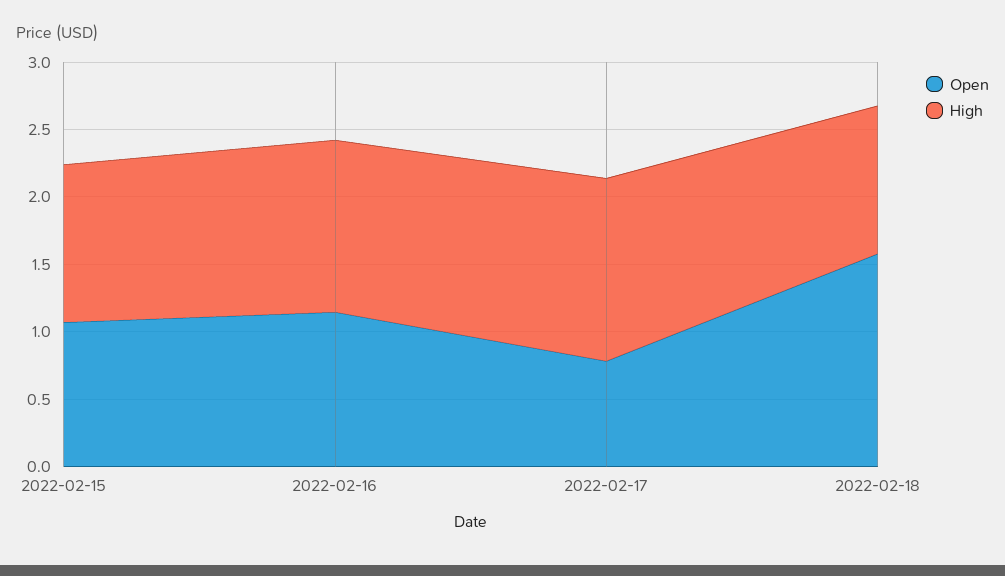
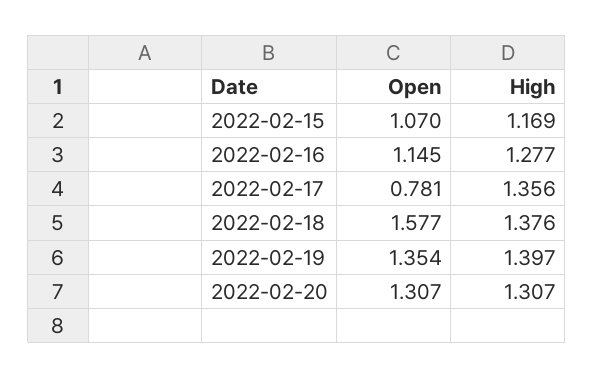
High, 2022-02-18: 1.1 -> 1.376
Open, 2022-02-19: none -> 1.354
High, 2022-02-19: none -> 1.397
Open, 2022-02-20: none -> 1.307
High, 2022-02-20: none -> 1.307

